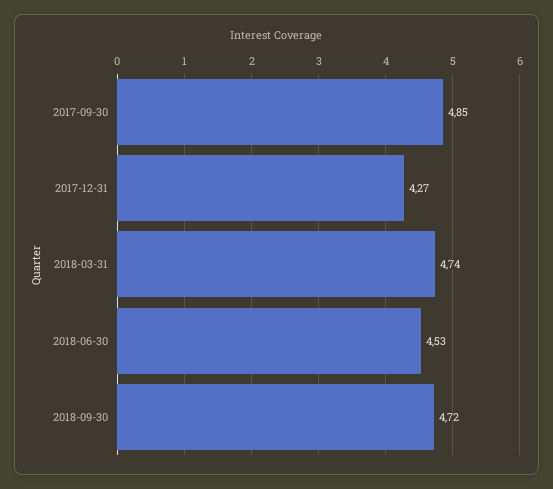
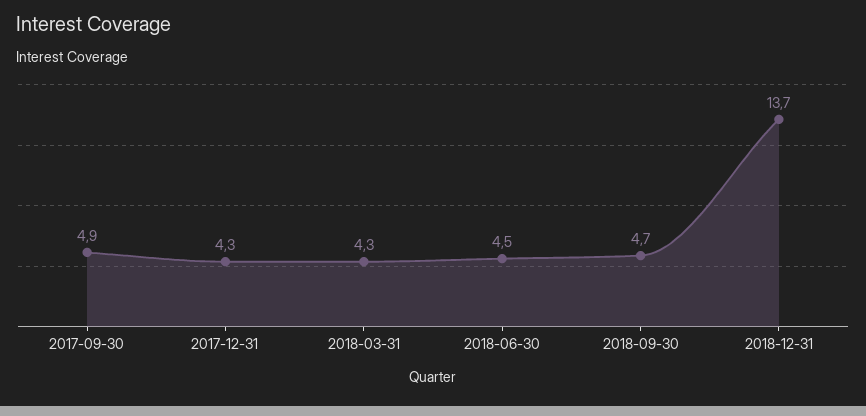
2018-03-31: 4.74 -> 4.3
2018-12-31: none -> 13.7

